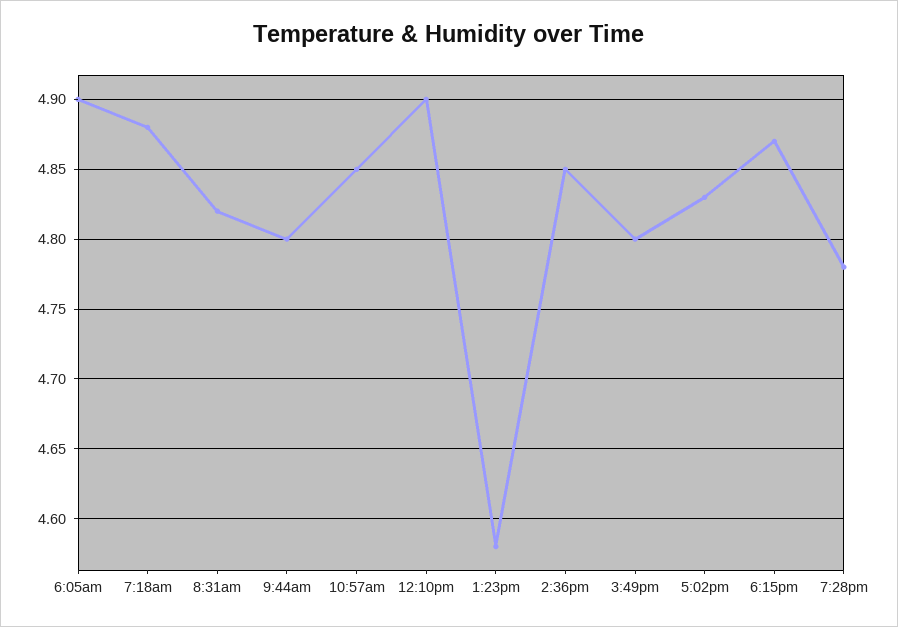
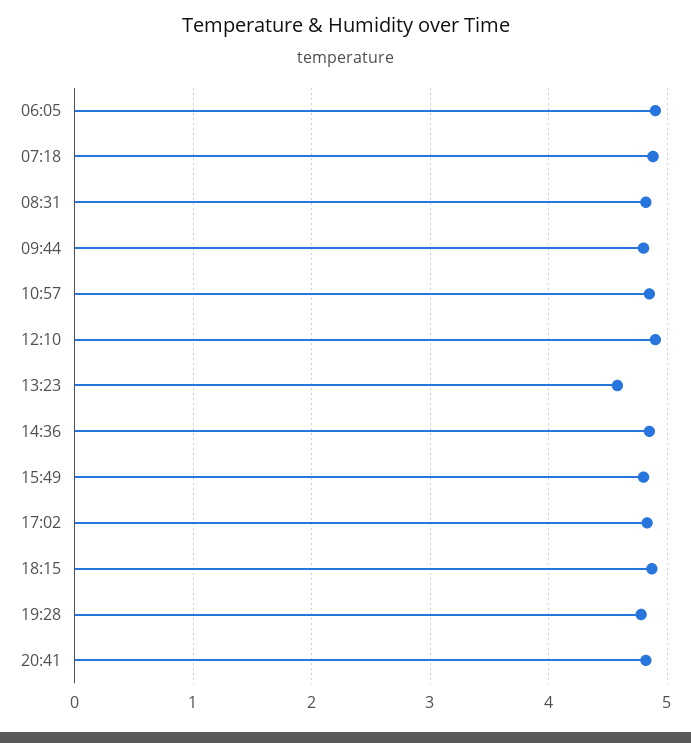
20:41: none -> 4.8

